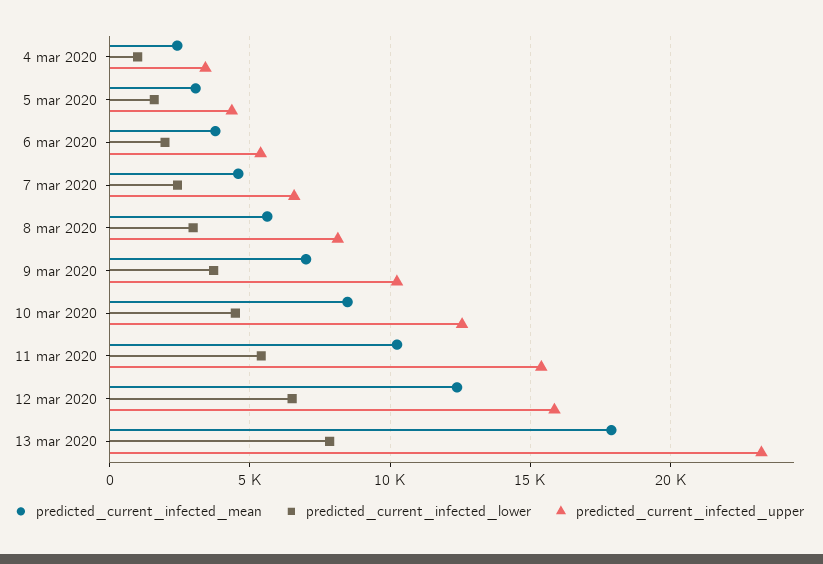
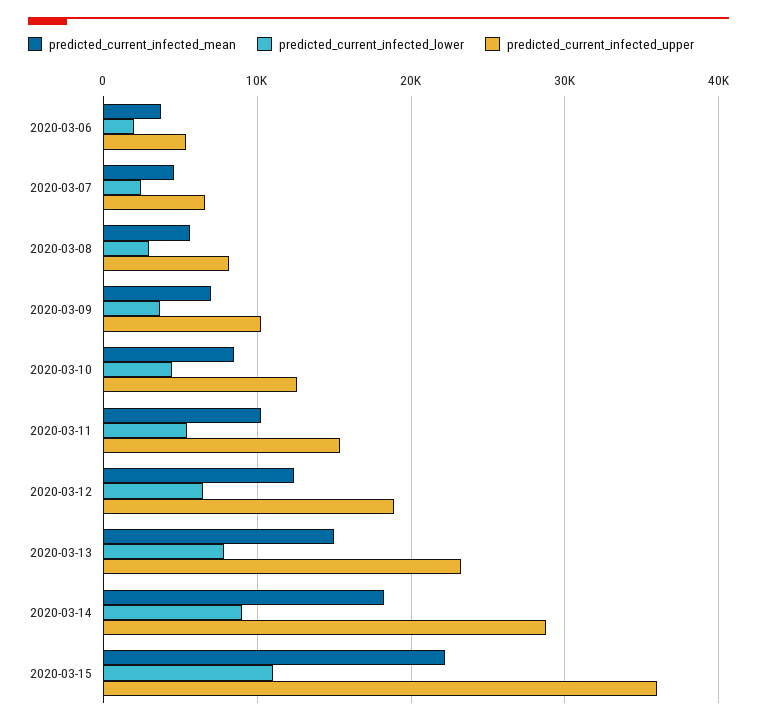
predicted_current_infected_mean, 4 mar 2020: 2500 -> none
predicted_current_infected_lower, 4 mar 2020: 1000 -> none
predicted_current_infected_upper, 4 mar 2020: 3500 -> none
predicted_current_infected_mean, 5 mar 2020: 3000 -> none
predicted_current_infected_lower, 5 mar 2020: 1500 -> none
predicted_current_infected_upper, 5 mar 2020: 4500 -> none
predicted_current_infected_upper, 12 mar 2020: 16000 -> 19000
predicted_current_infected_mean, 13 mar 2020: 18000 -> 15000
predicted_current_infected_mean, 2020-03-14: none -> 18000
predicted_current_infected_lower, 2020-03-14: none -> 9000
predicted_current_infected_upper, 2020-03-14: none -> 29000
predicted_current_infected_mean, 2020-03-15: none -> 22000
predicted_current_infected_lower, 2020-03-15: none -> 11000
predicted_current_infected_upper, 2020-03-15: none -> 36000

